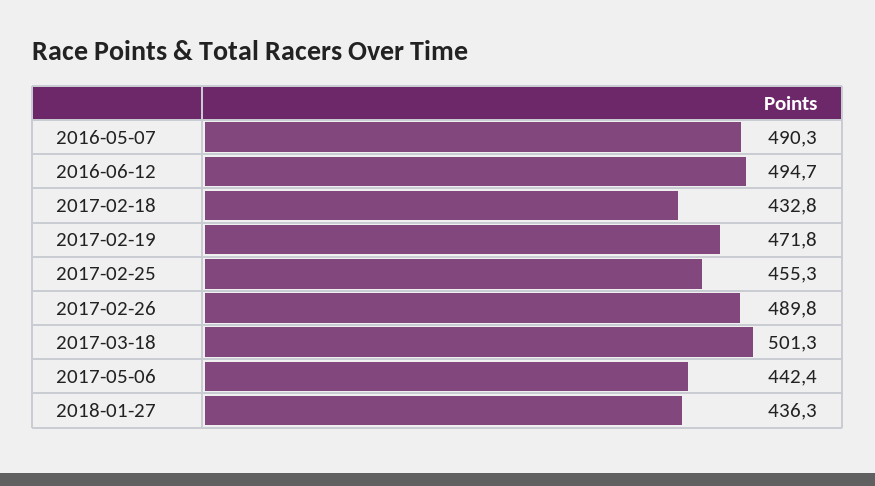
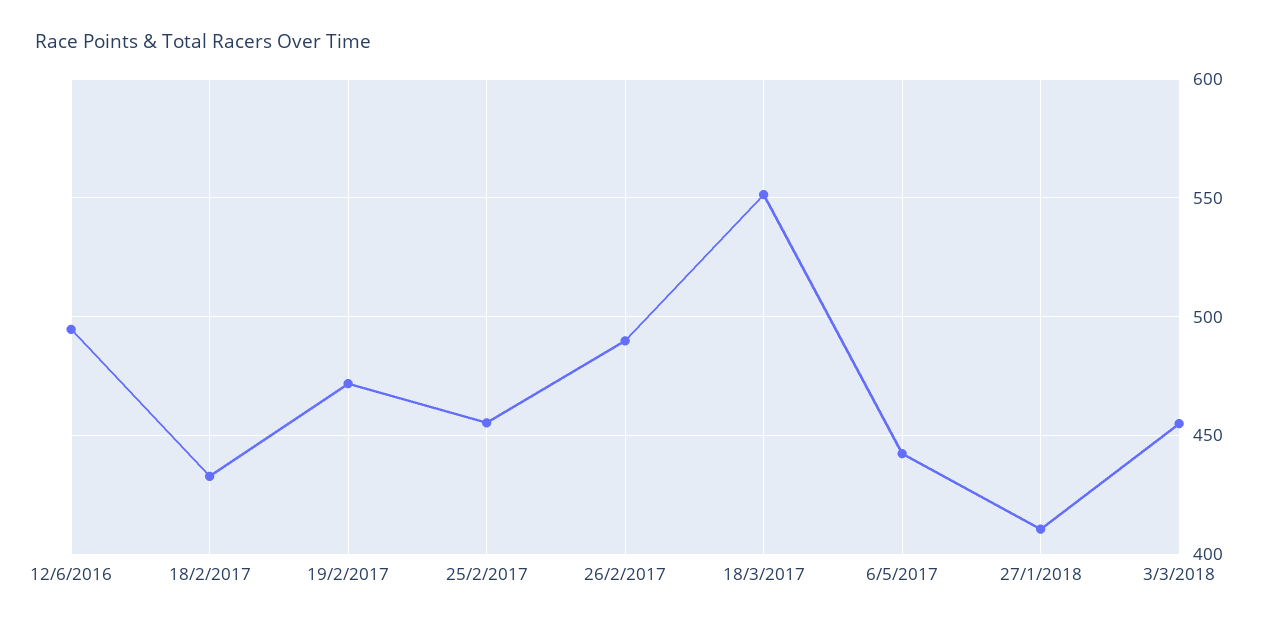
2016-05-07: 490.3 -> none
2017-03-18: 501.3 -> 550
2018-01-27: 436.3 -> 410
3/3/2018: none -> 455

